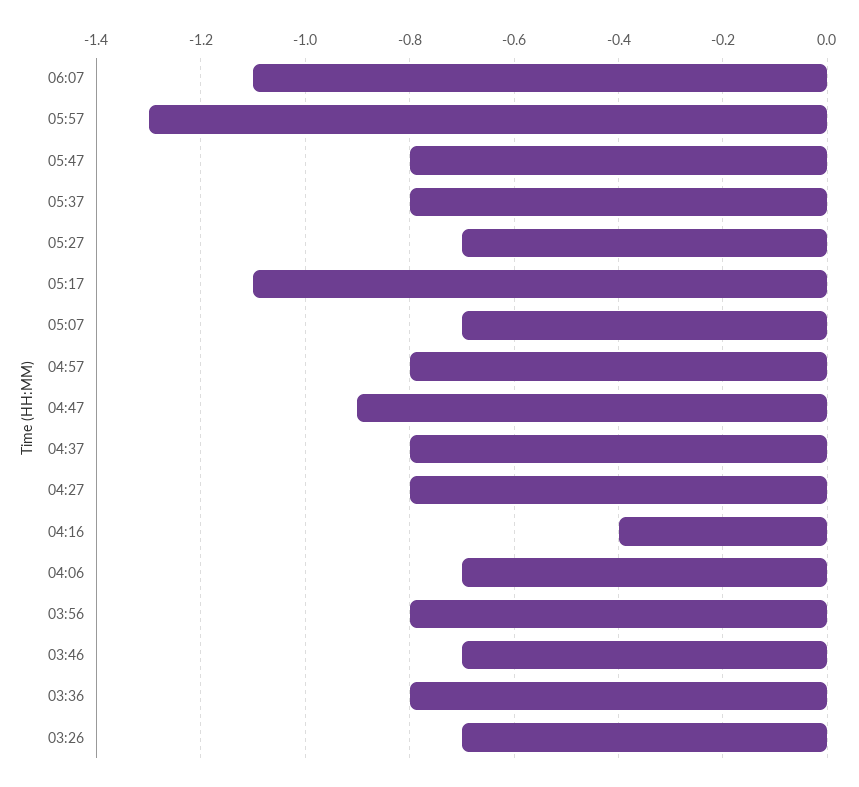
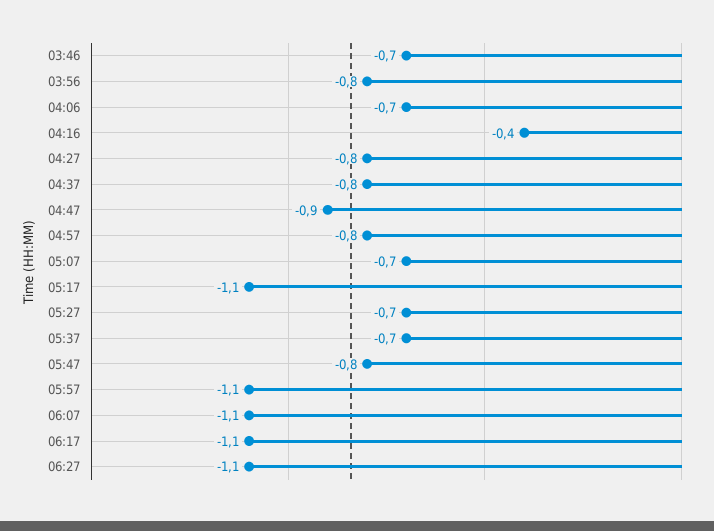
05:57: -1.3 -> -1.1
05:37: -0.8 -> -0.7
03:36: -0.8 -> none
03:26: -0.7 -> none
06:17: none -> -1.1
06:27: none -> -1.1

